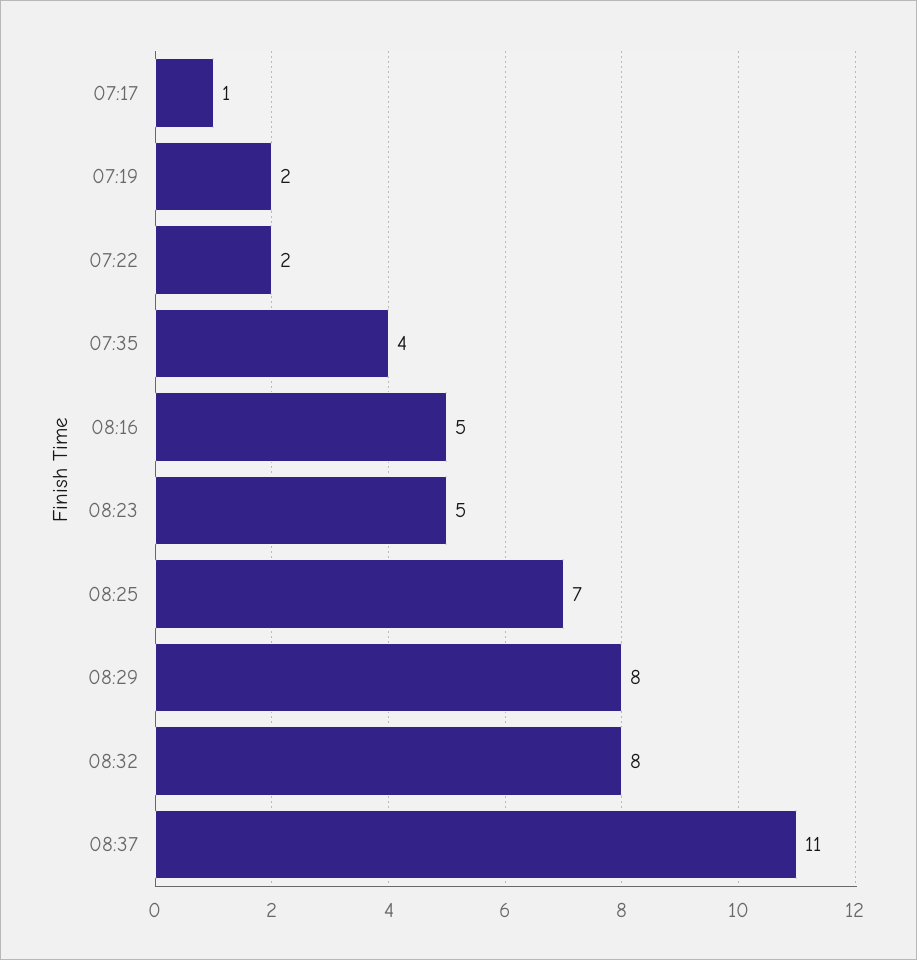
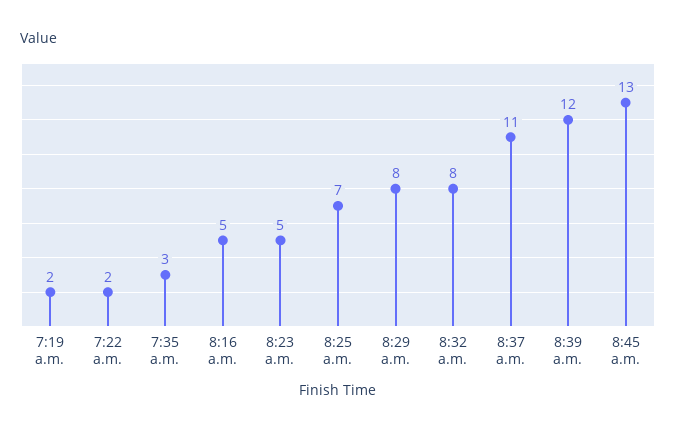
07:17: 1 -> none
07:35: 4 -> 3
8:39 a.m.: none -> 12
8:45 a.m.: none -> 13

